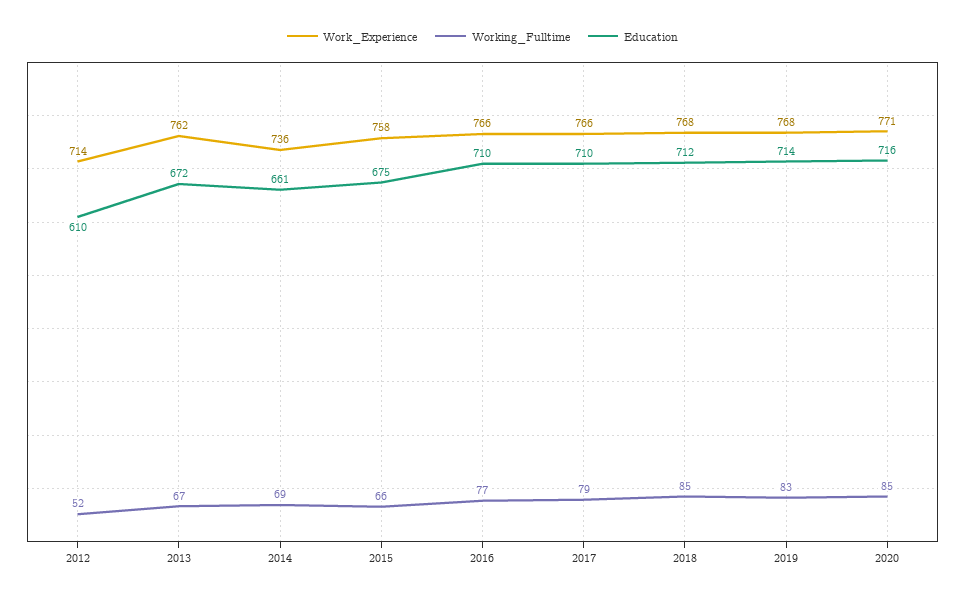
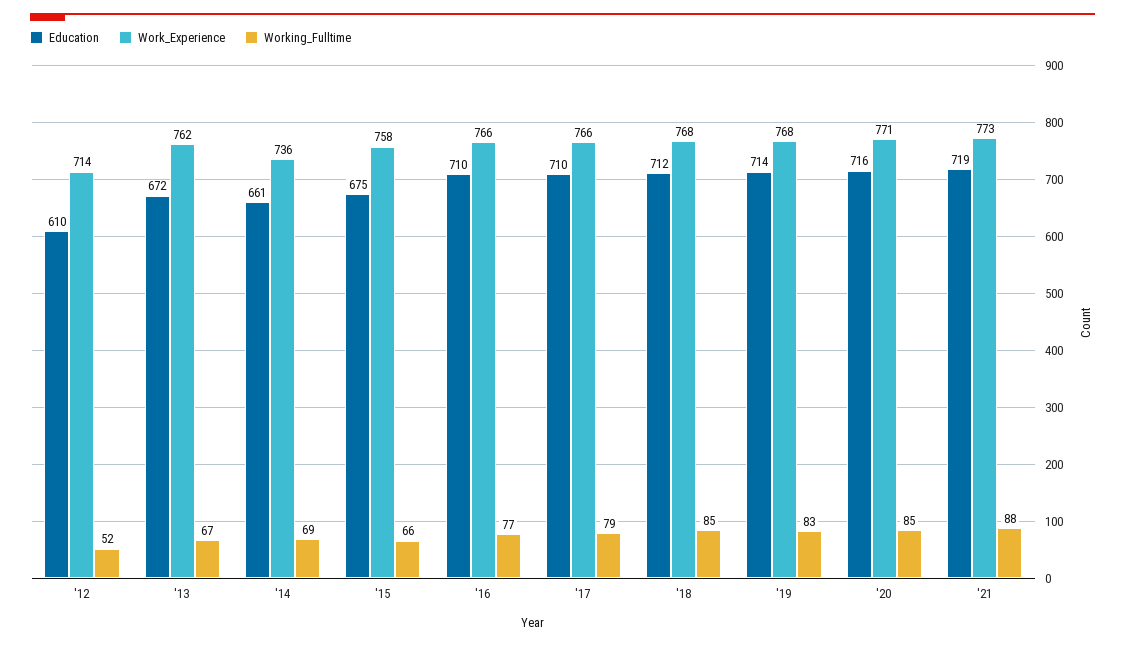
Education, '21: none -> 719
Work_Experience, '21: none -> 773
Working_Fulltime, '21: none -> 88

